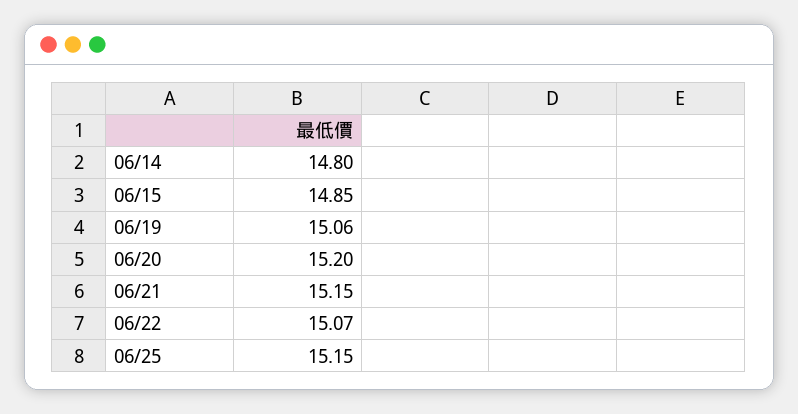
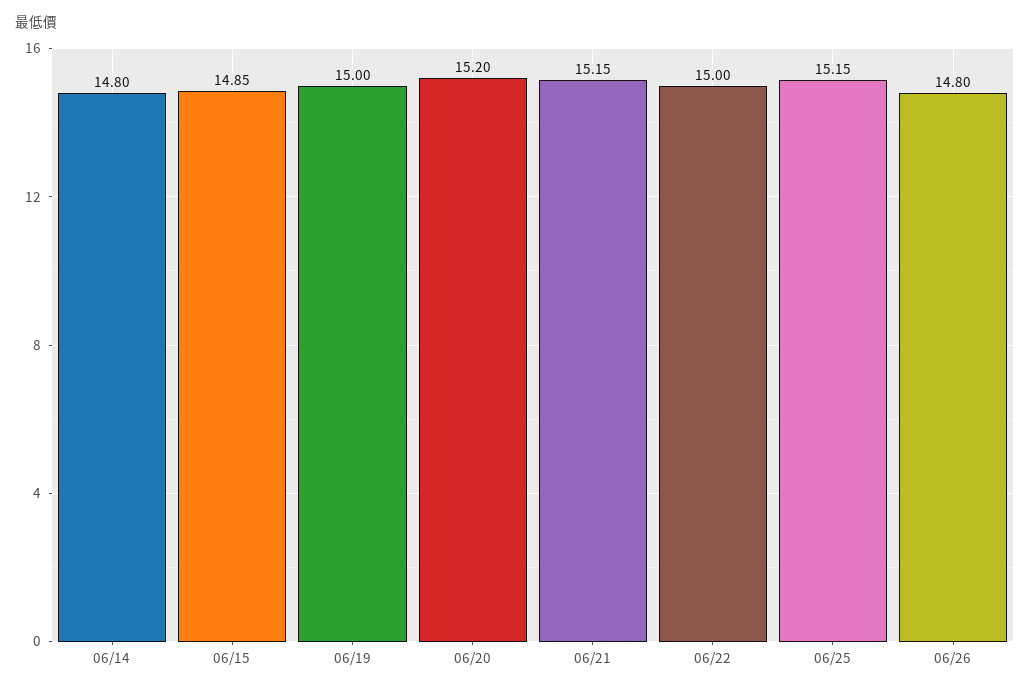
06/19: 15.06 -> 15
06/22: 15.07 -> 15
06/26: none -> 14.8

